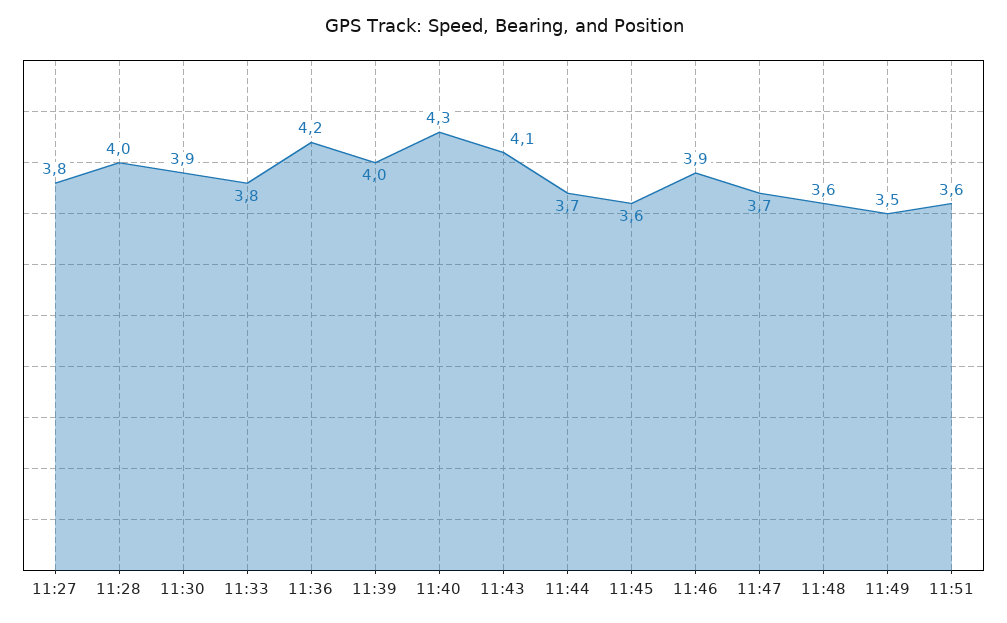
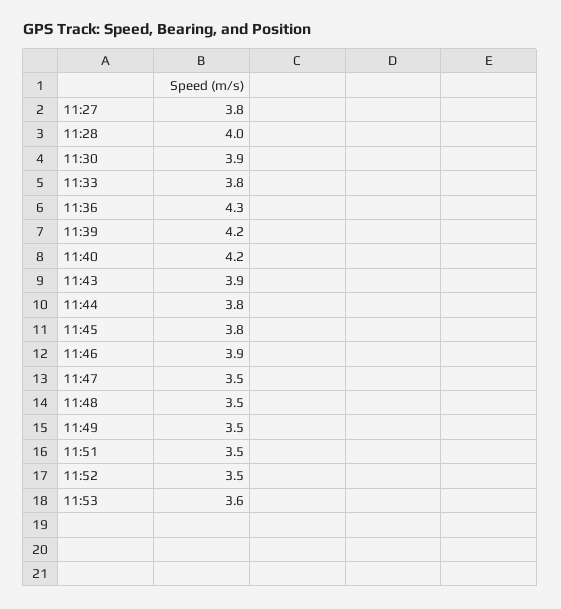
11:36: 4.2 -> 4.3
11:39: 4 -> 4.2
11:40: 4.3 -> 4.2
11:43: 4.1 -> 3.9
11:44: 3.7 -> 3.8
11:45: 3.6 -> 3.8
11:47: 3.7 -> 3.5
11:48: 3.6 -> 3.5
11:51: 3.6 -> 3.5
11:52: none -> 3.5
11:53: none -> 3.6

